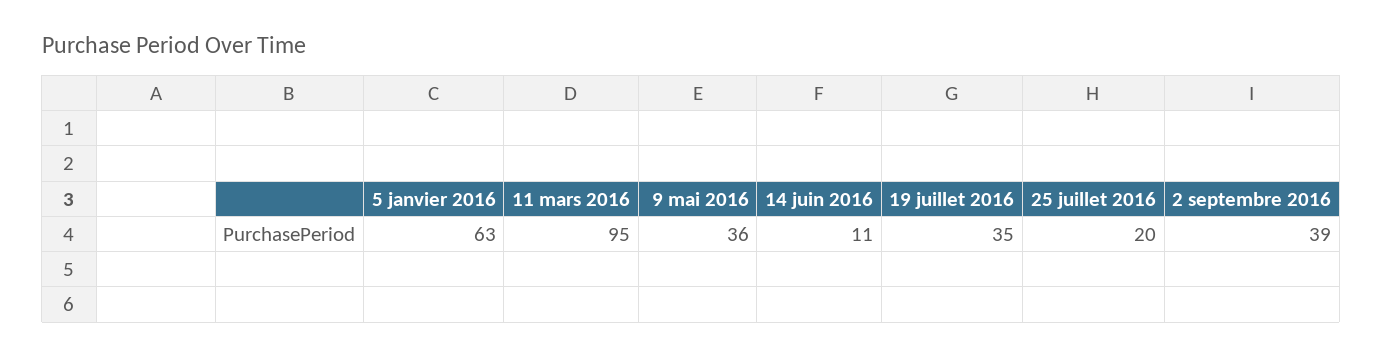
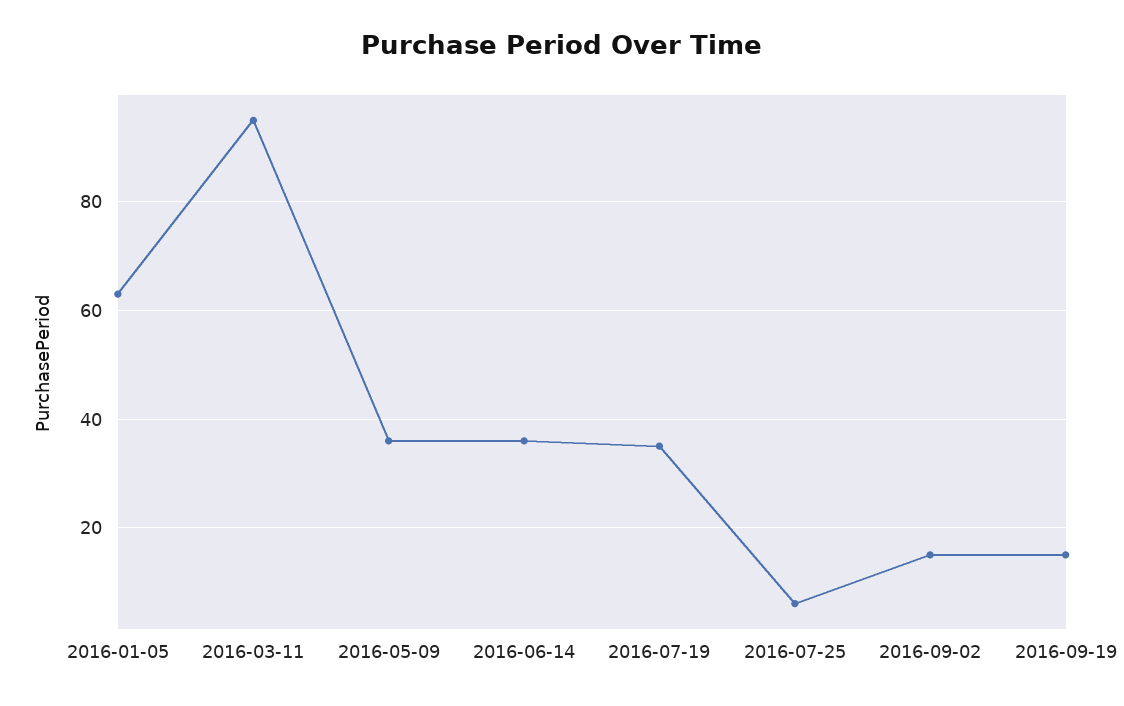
14 juin 2016: 11 -> 35
25 juillet 2016: 20 -> 5
2 septembre 2016: 39 -> 15
2016-09-19: none -> 15

